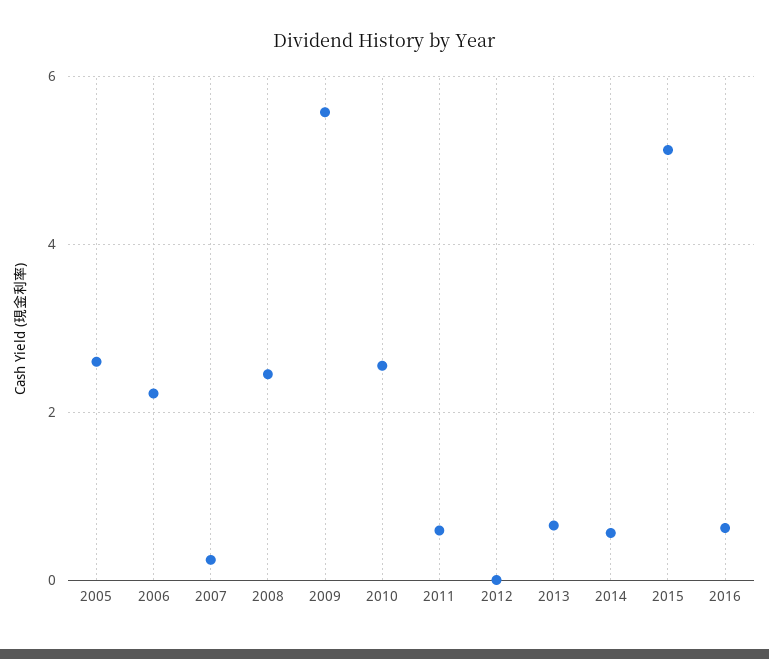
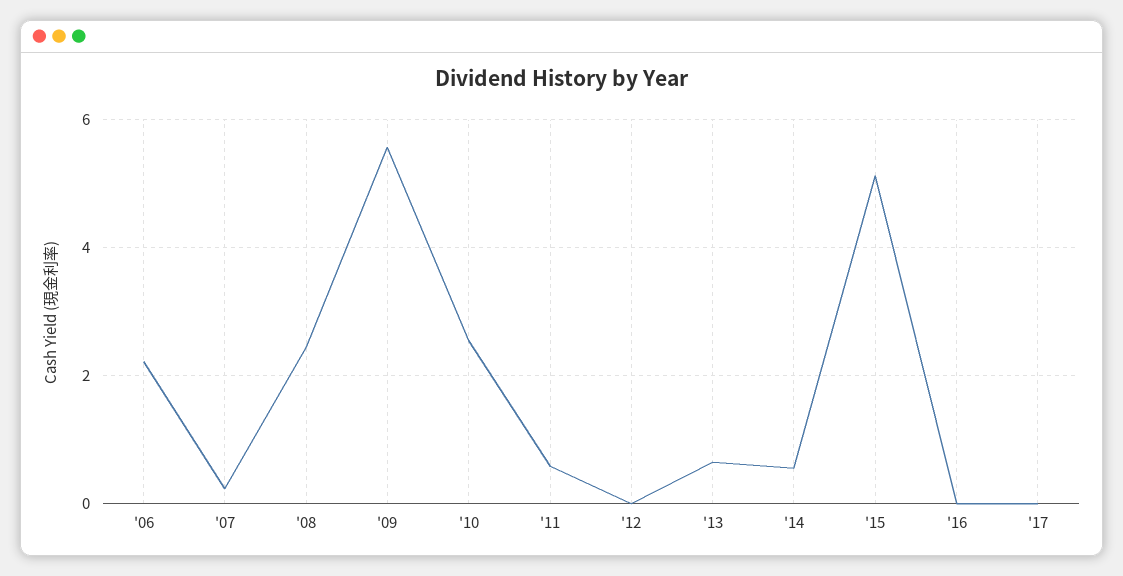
2005: 2.6 -> none
2016: 0.6 -> 0
'17: none -> 0

